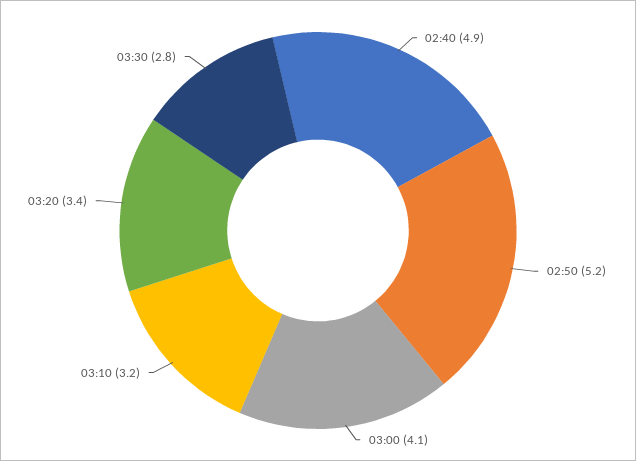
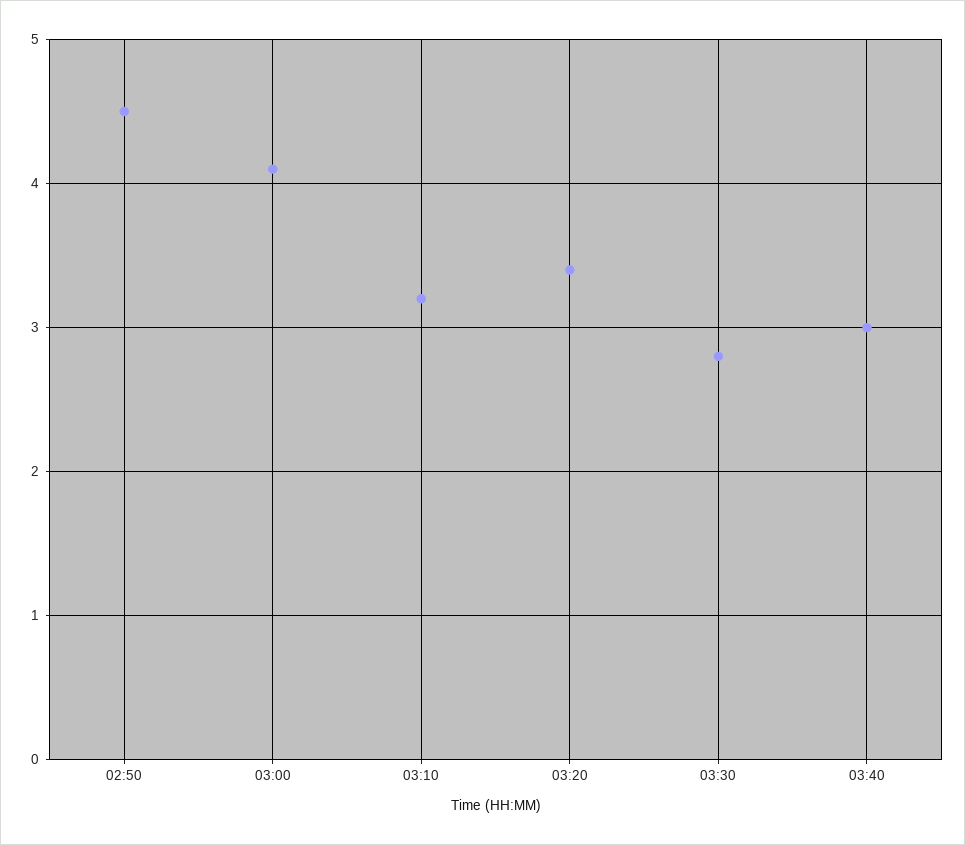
02:40: 4.9 -> none
02:50: 5.2 -> 4.5
03:40: none -> 3

